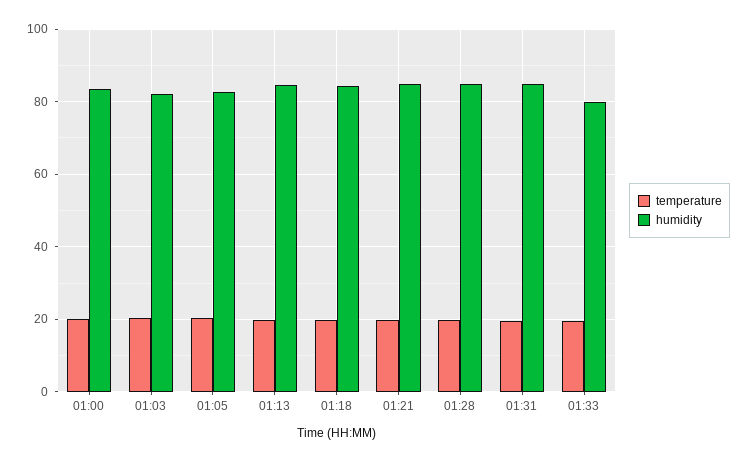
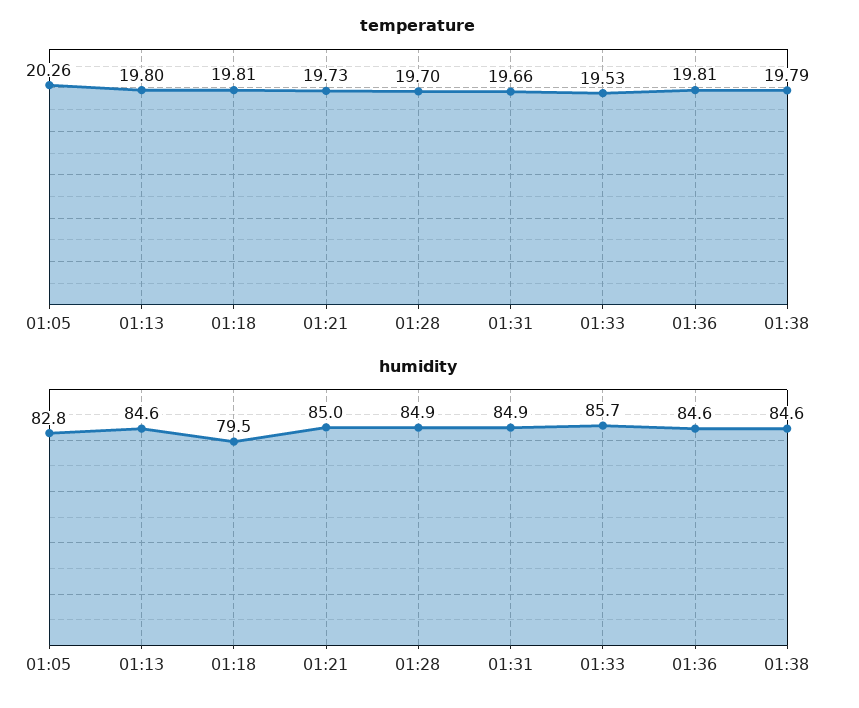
temperature, 01:00: 20 -> none
humidity, 01:00: 84 -> none
temperature, 01:03: 20 -> none
humidity, 01:03: 82 -> none
humidity, 01:18: 84 -> 79.5
humidity, 01:33: 80 -> 85.7
temperature, 01:36: none -> 19.81
temperature, 01:38: none -> 19.79
humidity, 01:36: none -> 84.6
humidity, 01:38: none -> 84.6

